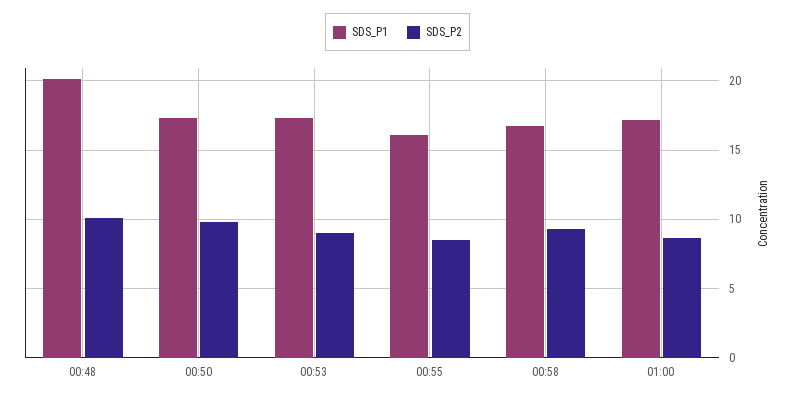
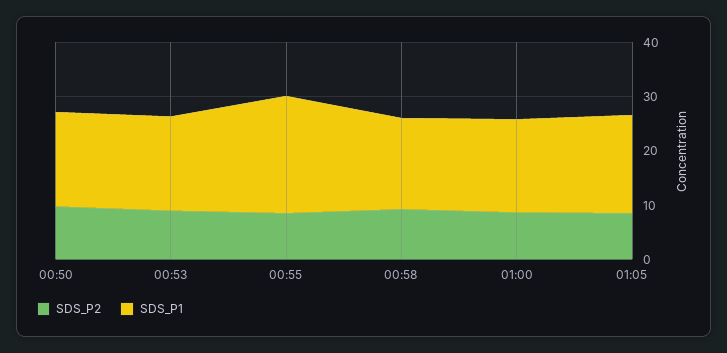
SDS_P1, 00:48: 20 -> none
SDS_P2, 00:48: 10 -> none
SDS_P1, 00:55: 16 -> 22
SDS_P2, 01:05: none -> 8
SDS_P1, 01:05: none -> 18

